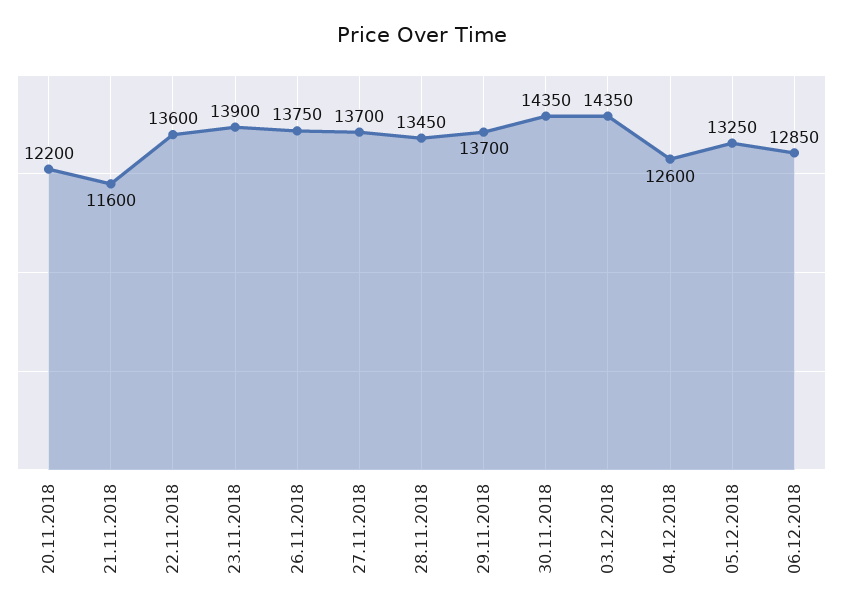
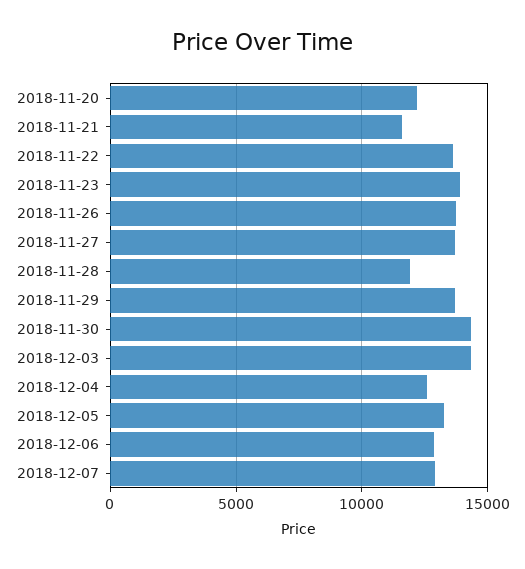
28.11.2018: 13450 -> 12000
2018-12-07: none -> 13000

